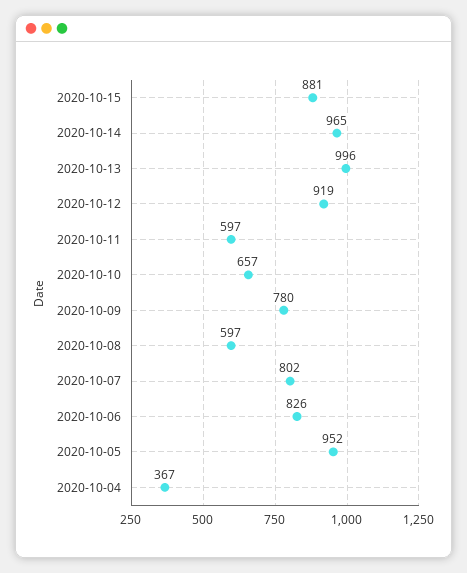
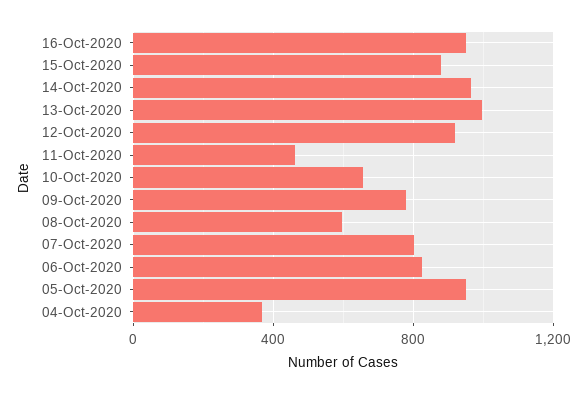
2020-10-11: 597 -> 450
16-Oct-2020: none -> 950

